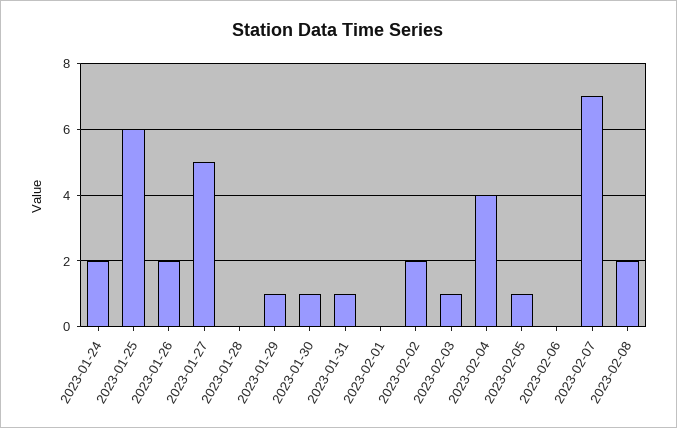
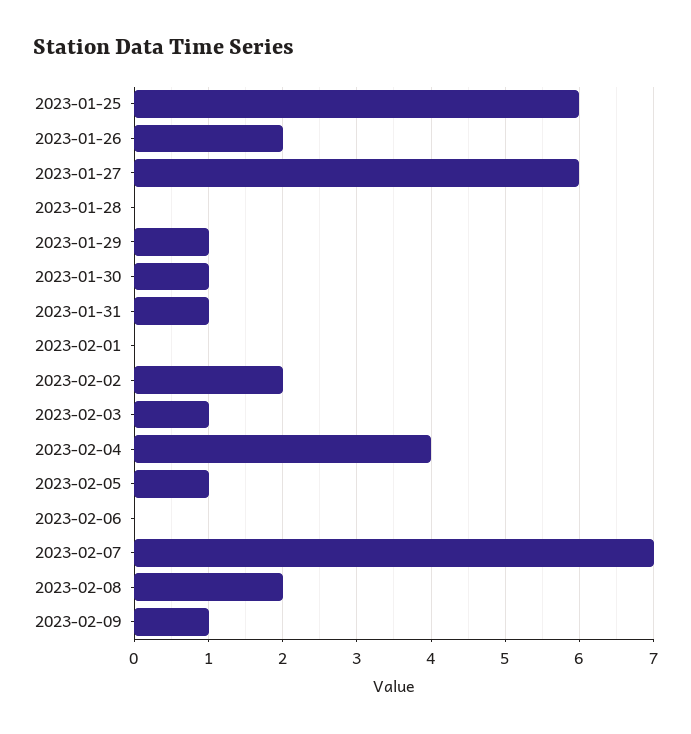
2023-01-24: 2 -> none
2023-01-27: 5 -> 6
2023-02-09: none -> 1

